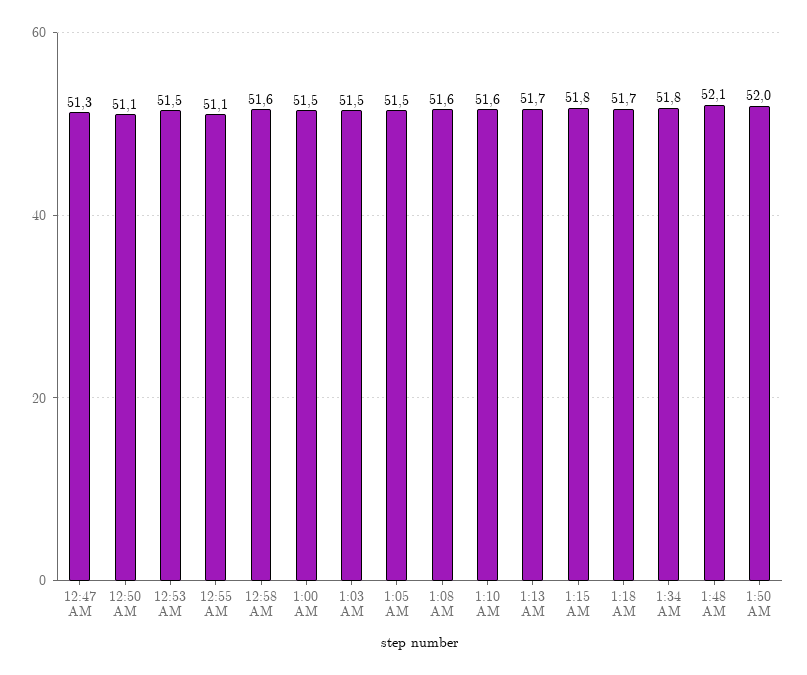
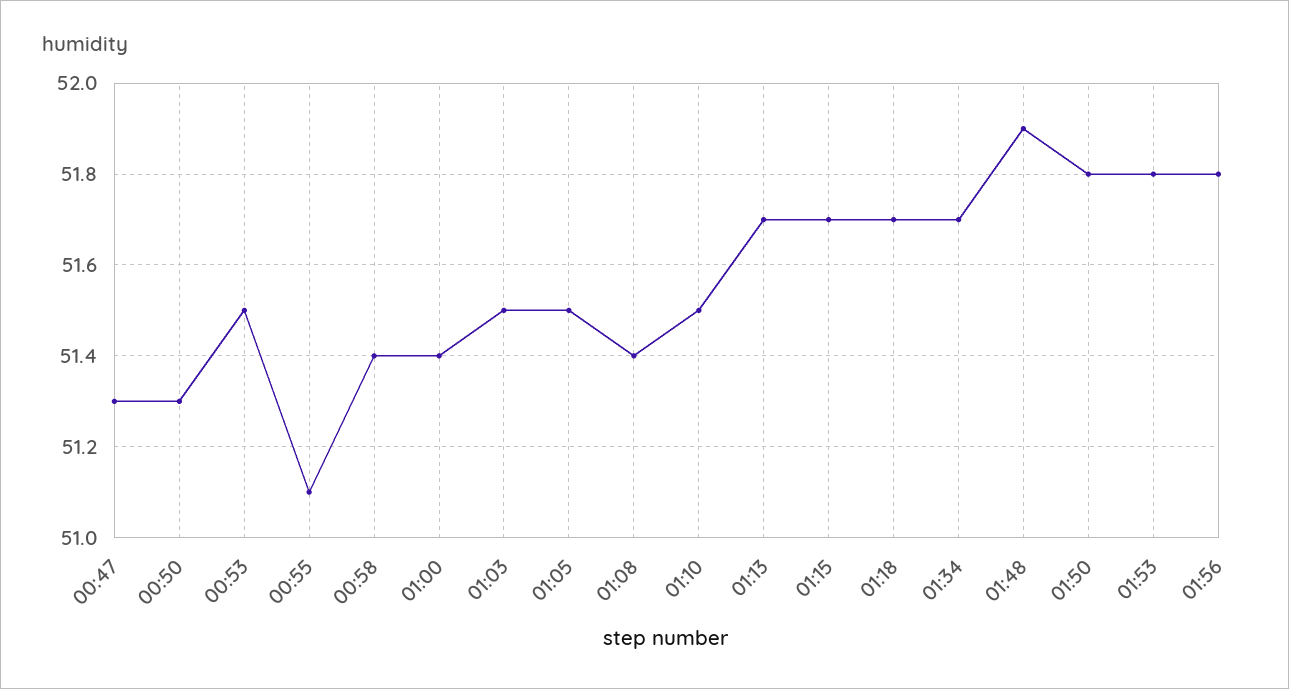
12:50 AM: 51.1 -> 51.3
12:58 AM: 51.6 -> 51.4
1:00 AM: 51.5 -> 51.4
1:08 AM: 51.6 -> 51.4
1:10 AM: 51.6 -> 51.5
1:15 AM: 51.8 -> 51.7
1:34 AM: 51.8 -> 51.7
1:48 AM: 52.1 -> 51.9
1:50 AM: 52 -> 51.8
01:53: none -> 51.8
01:56: none -> 51.8

